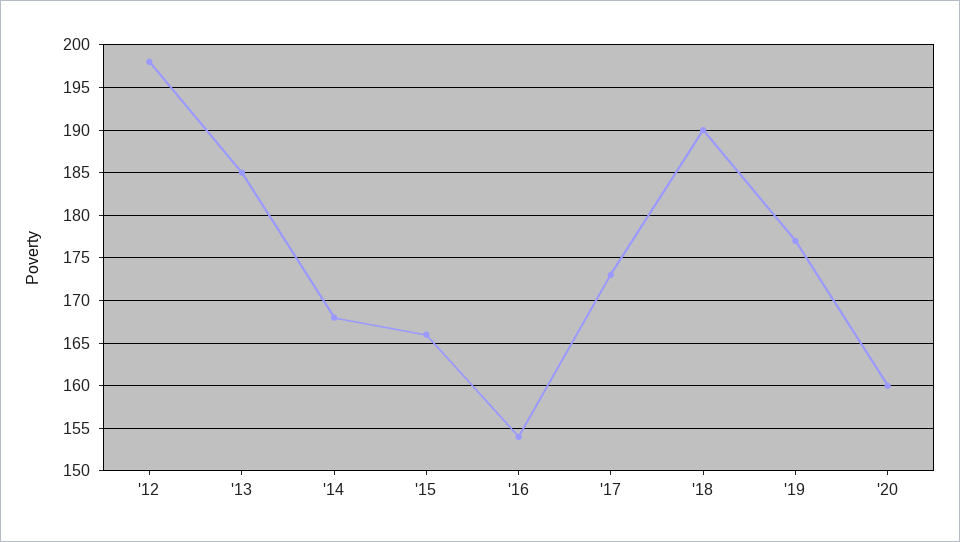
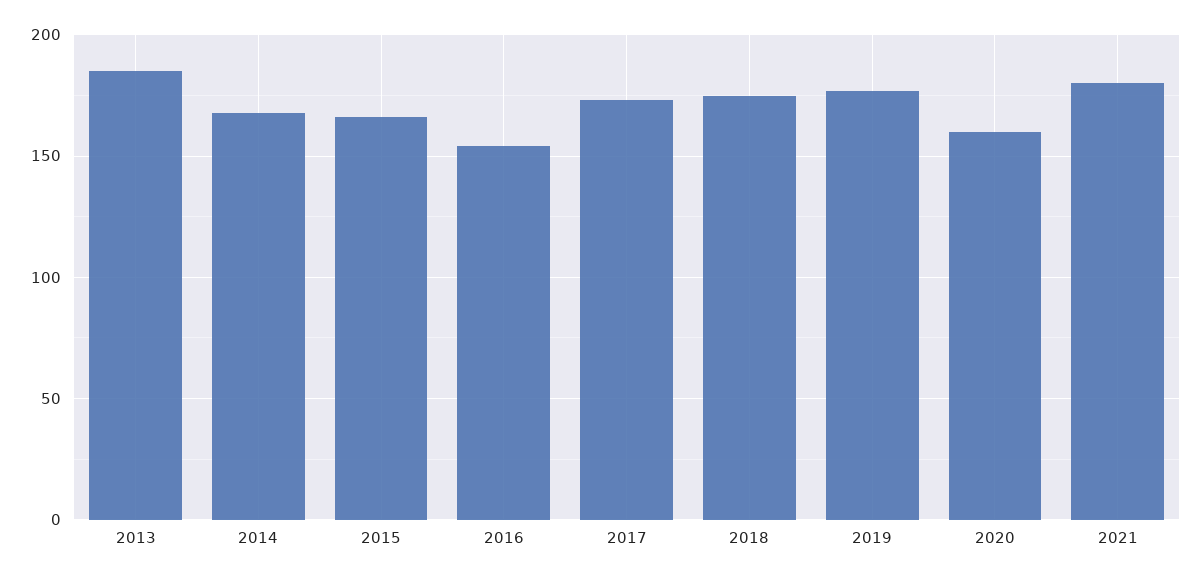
'12: 198 -> none
'18: 190 -> 175
2021: none -> 180

